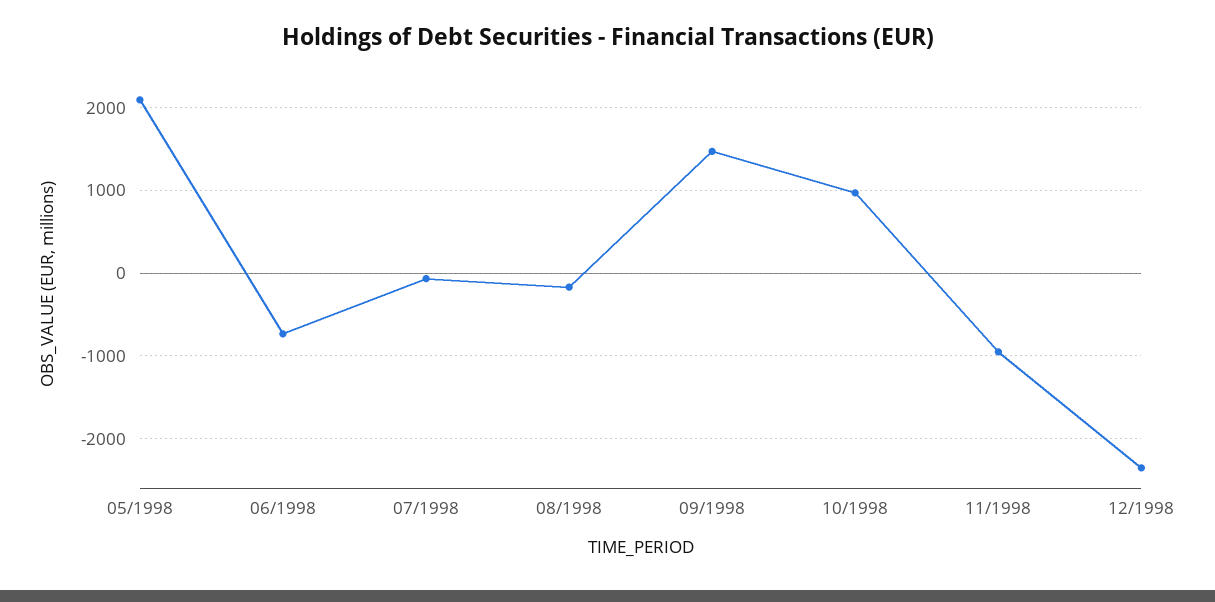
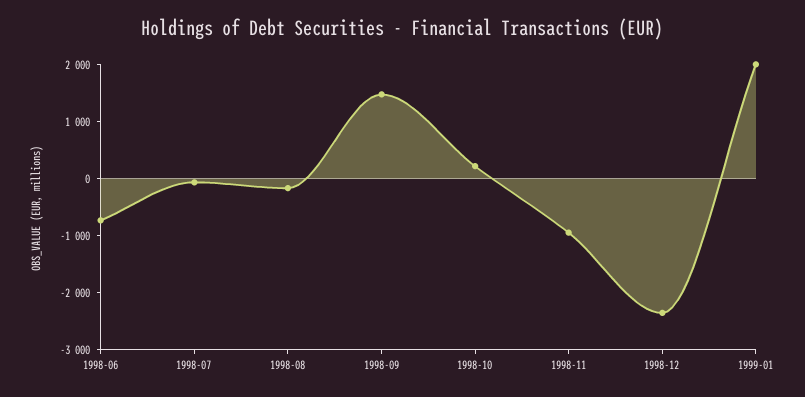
05/1998: 2100 -> none
10/1998: 1000 -> 200
1999-01: none -> 2000

